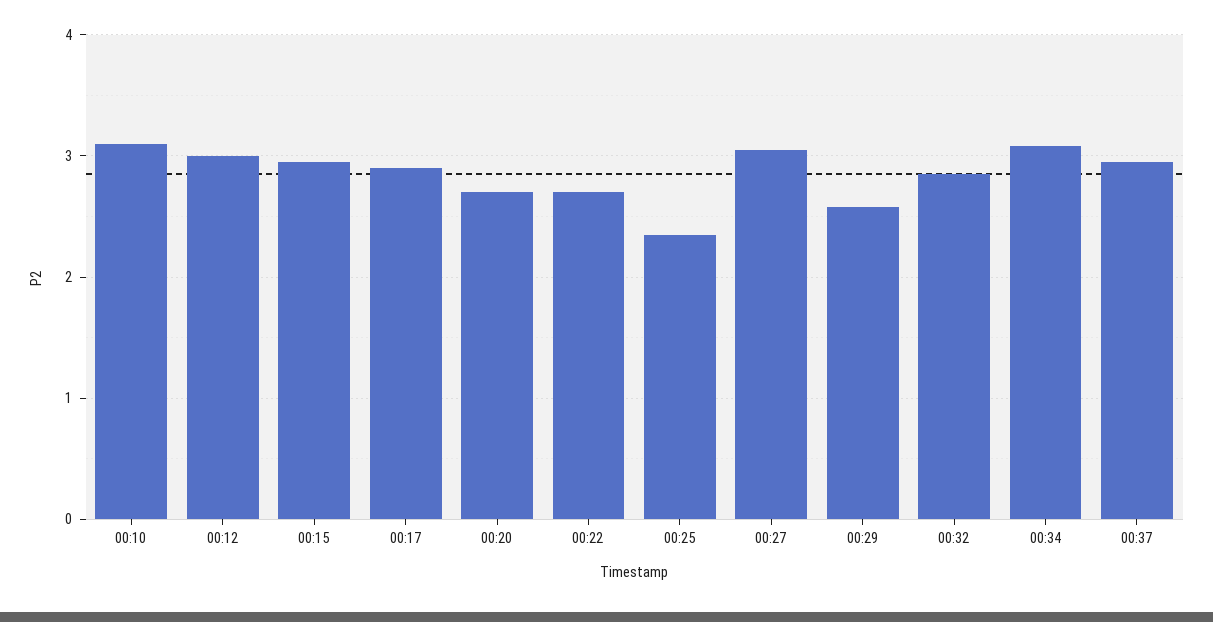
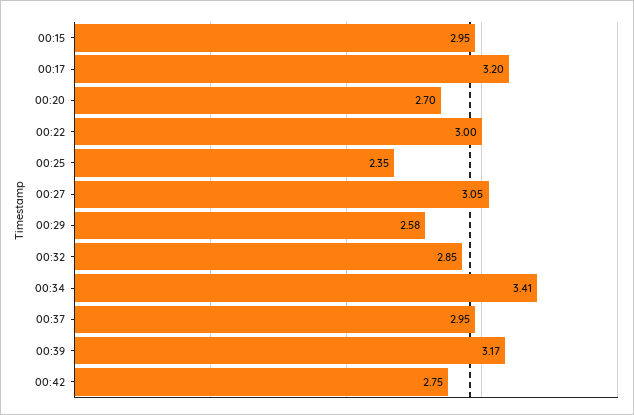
00:10: 3.1 -> none
00:12: 3 -> none
00:17: 2.9 -> 3.2
00:22: 2.7 -> 3
00:34: 3.1 -> 3.41
00:39: none -> 3.17
00:42: none -> 2.75

